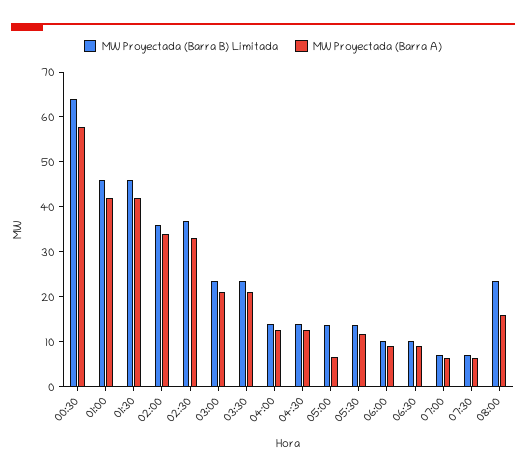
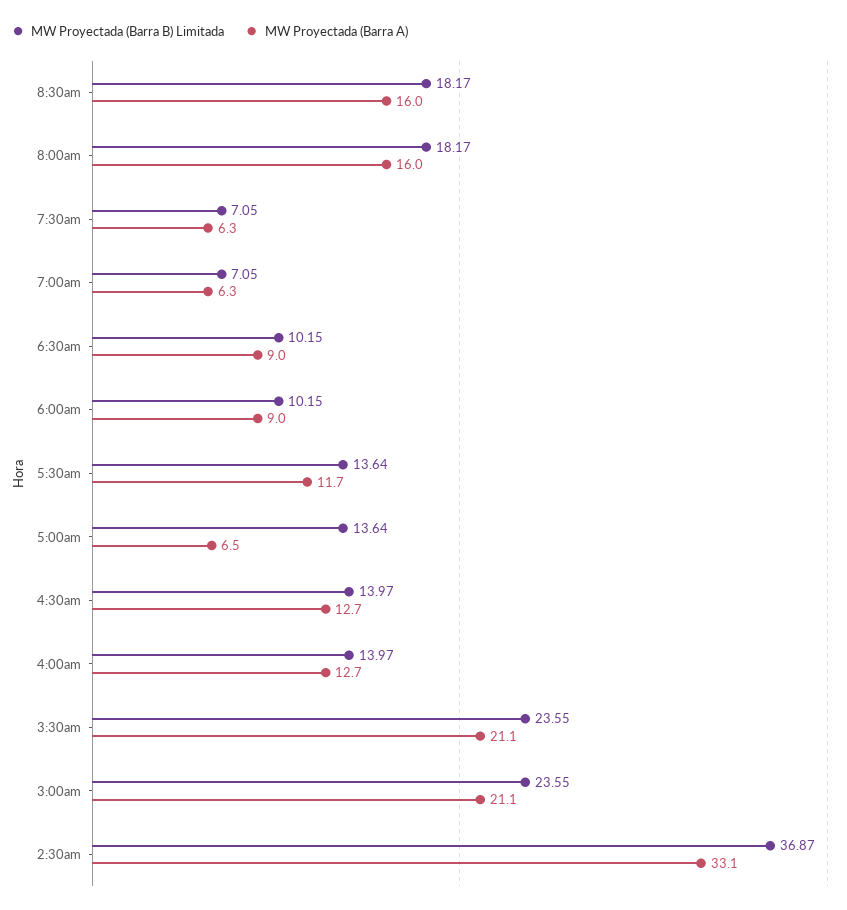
MW Proyectada (Barra B) Limitada, 00:30: 64 -> none
MW Proyectada (Barra A), 00:30: 58 -> none
MW Proyectada (Barra B) Limitada, 01:00: 46 -> none
MW Proyectada (Barra A), 01:00: 42 -> none
MW Proyectada (Barra B) Limitada, 01:30: 46 -> none
MW Proyectada (Barra A), 01:30: 42 -> none
MW Proyectada (Barra B) Limitada, 02:00: 36 -> none
MW Proyectada (Barra A), 02:00: 34 -> none
MW Proyectada (Barra B) Limitada, 08:00: 24 -> 18.17
MW Proyectada (Barra B) Limitada, 8:30am: none -> 18.17
MW Proyectada (Barra A), 8:30am: none -> 16

